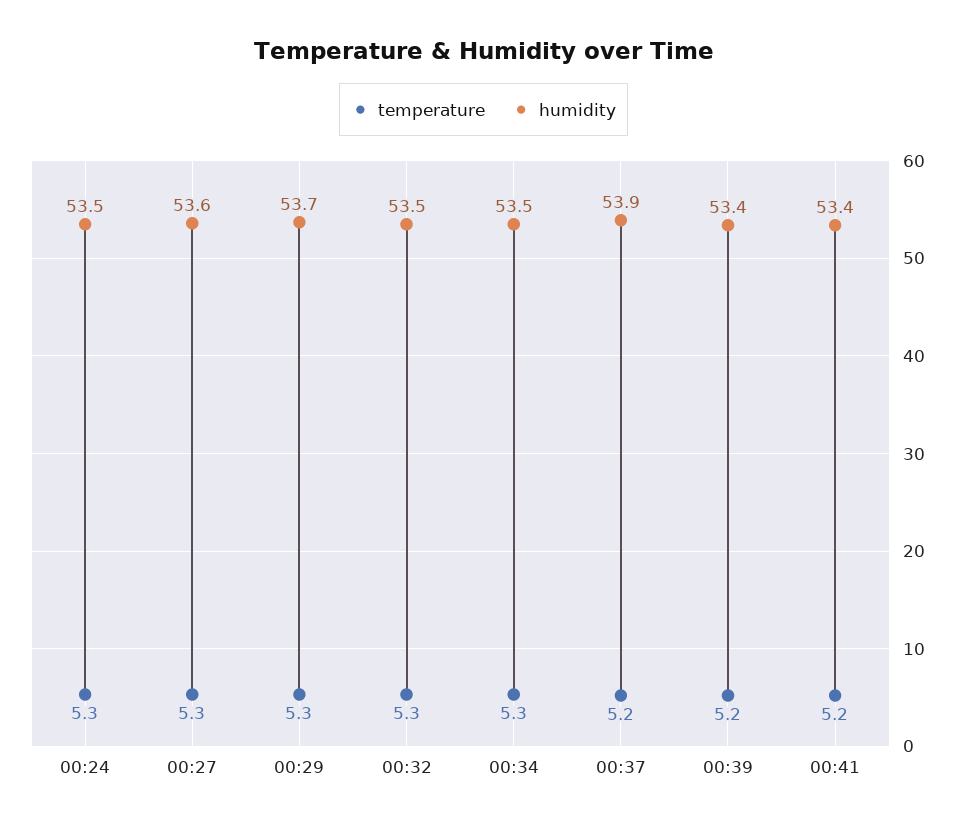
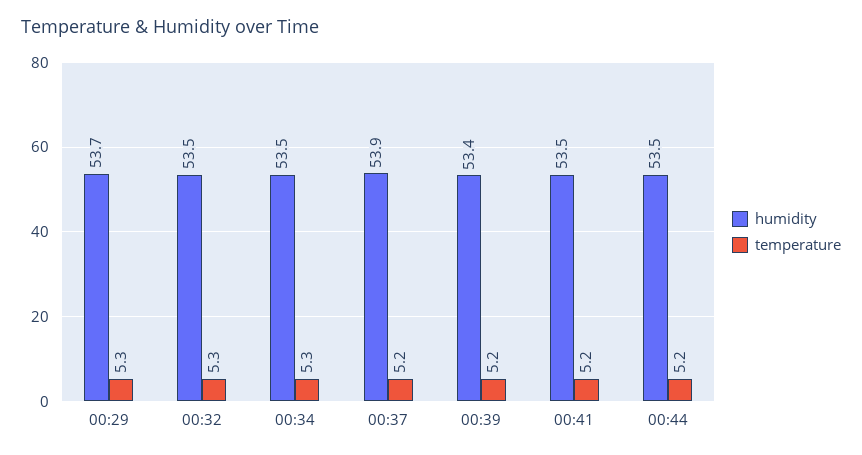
temperature, 00:24: 5.3 -> none
humidity, 00:24: 53.5 -> none
temperature, 00:27: 5.3 -> none
humidity, 00:27: 53.6 -> none
humidity, 00:41: 53.4 -> 53.5
humidity, 00:44: none -> 53.5
temperature, 00:44: none -> 5.2

